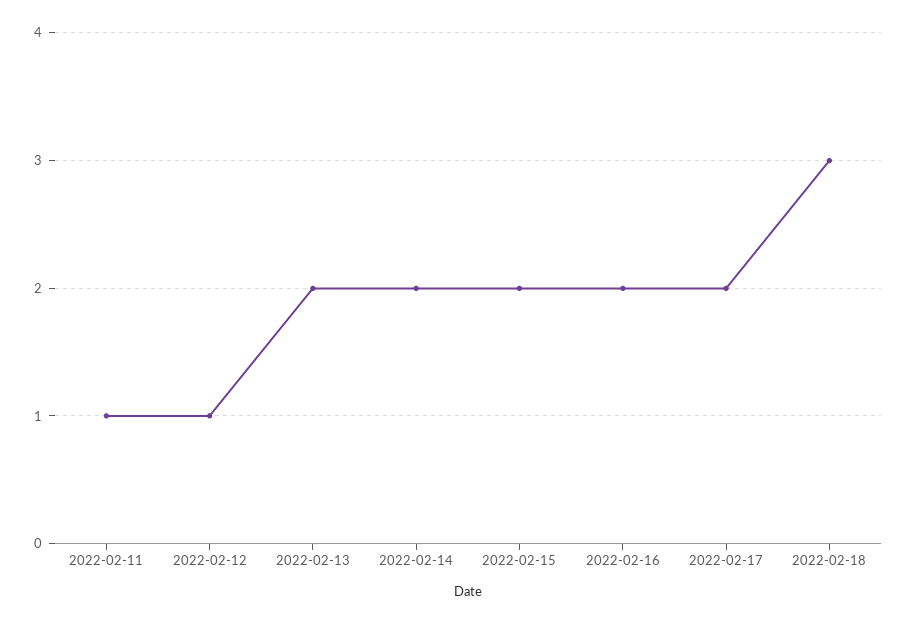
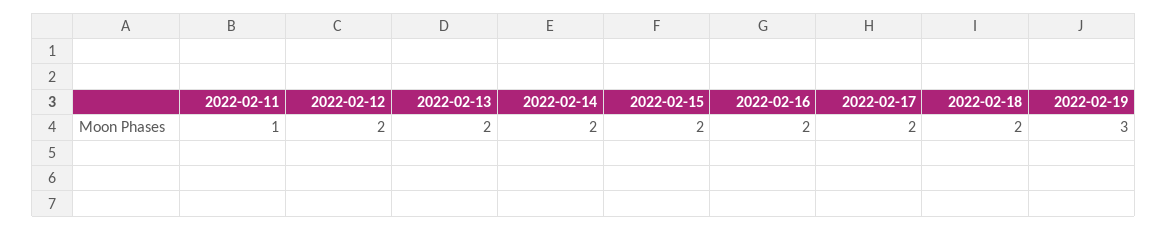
2022-02-12: 1 -> 2
2022-02-18: 3 -> 2
2022-02-19: none -> 3

